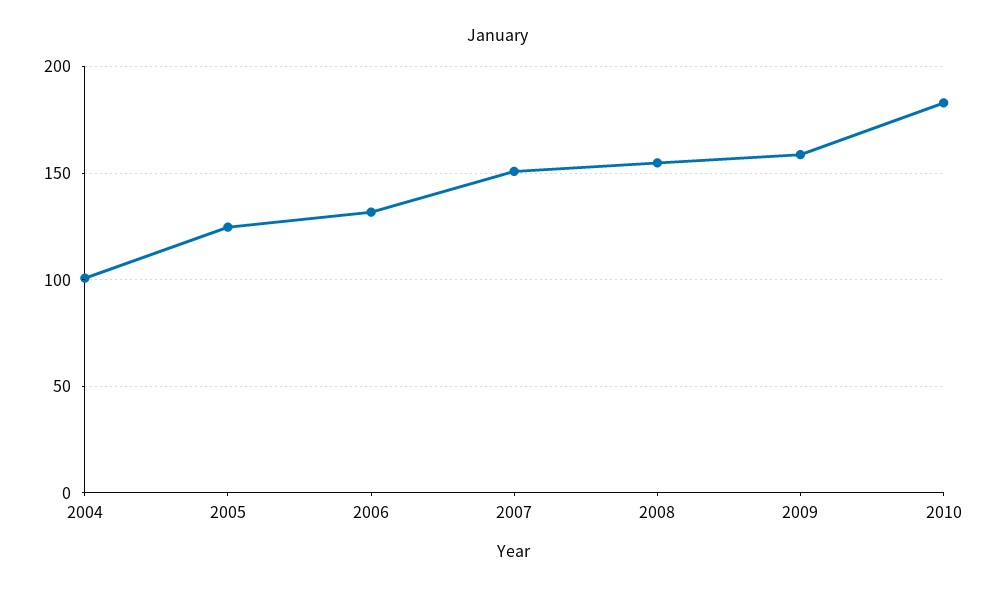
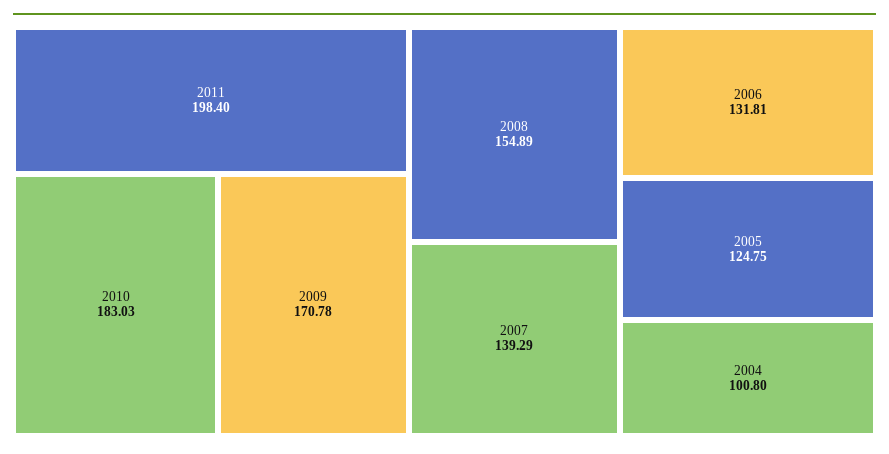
2007: 150 -> 139.29
2009: 160 -> 170.78
2011: none -> 198.4

